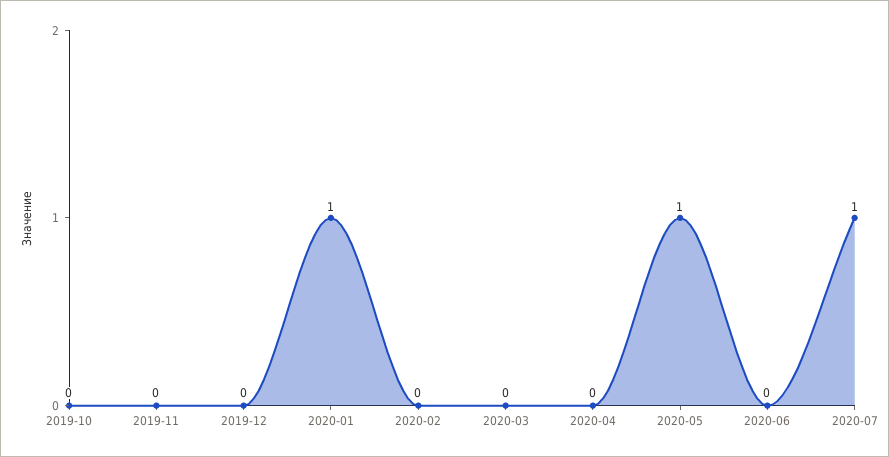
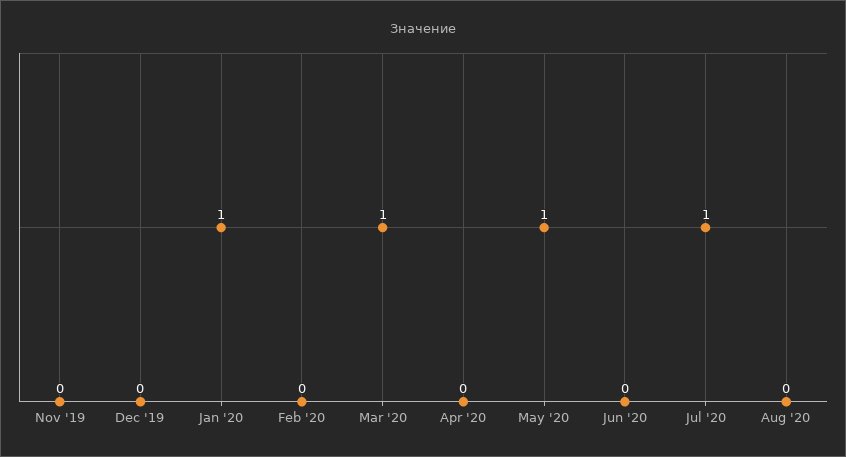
2019-10: 0 -> none
2020-03: 0 -> 1
Aug '20: none -> 0

